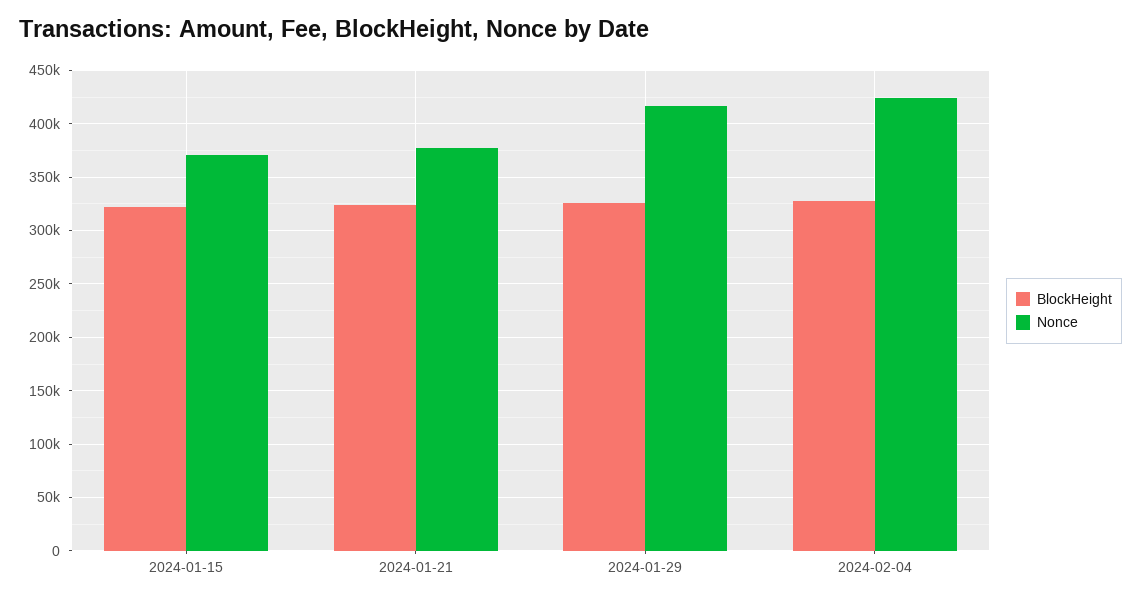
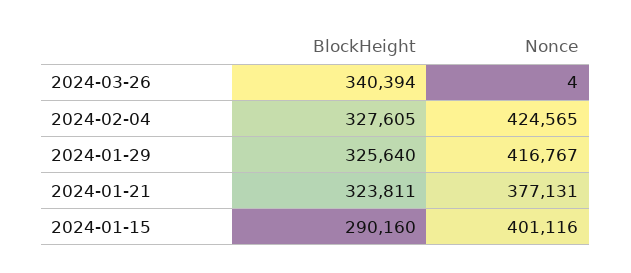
BlockHeight, 2024-01-15: 320000 -> 290160
Nonce, 2024-01-15: 370000 -> 401116
BlockHeight, 2024-03-26: none -> 340394
Nonce, 2024-03-26: none -> 4

